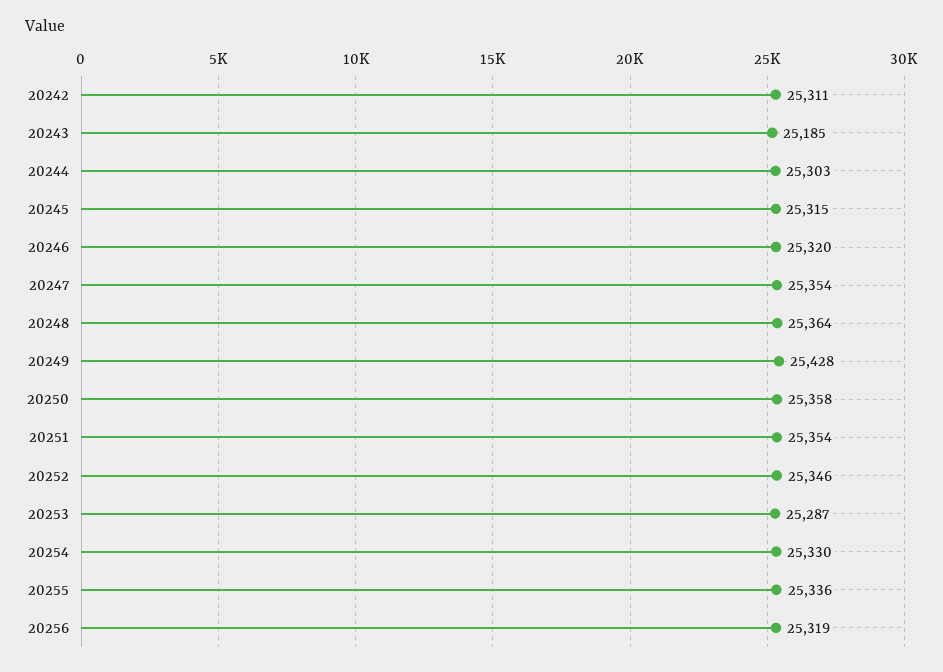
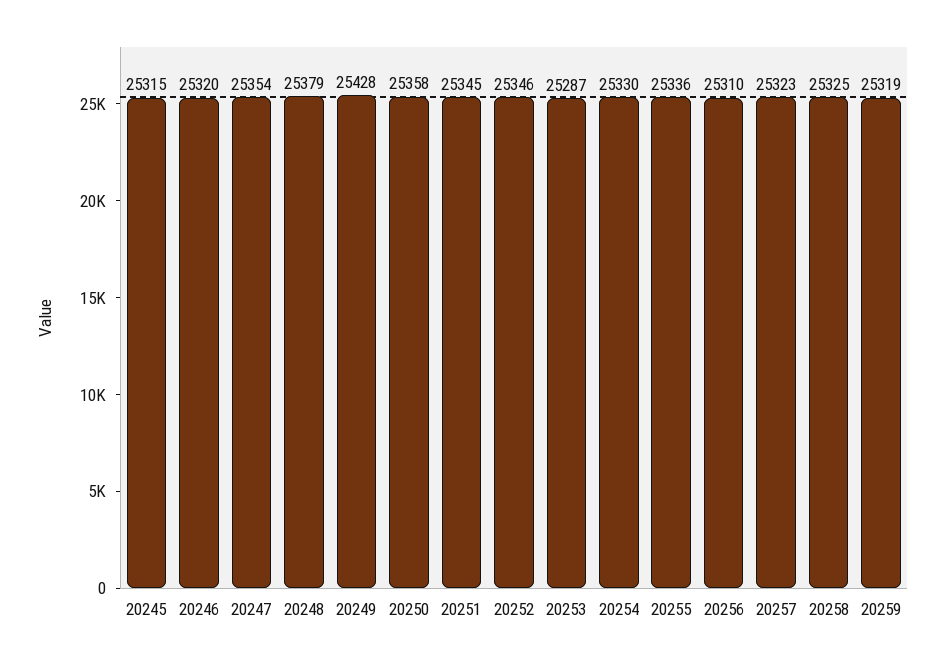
20242: 25311 -> none
20243: 25185 -> none
20244: 25303 -> none
20248: 25364 -> 25379
20251: 25354 -> 25345
20256: 25319 -> 25310
20257: none -> 25323
20258: none -> 25325
20259: none -> 25319

